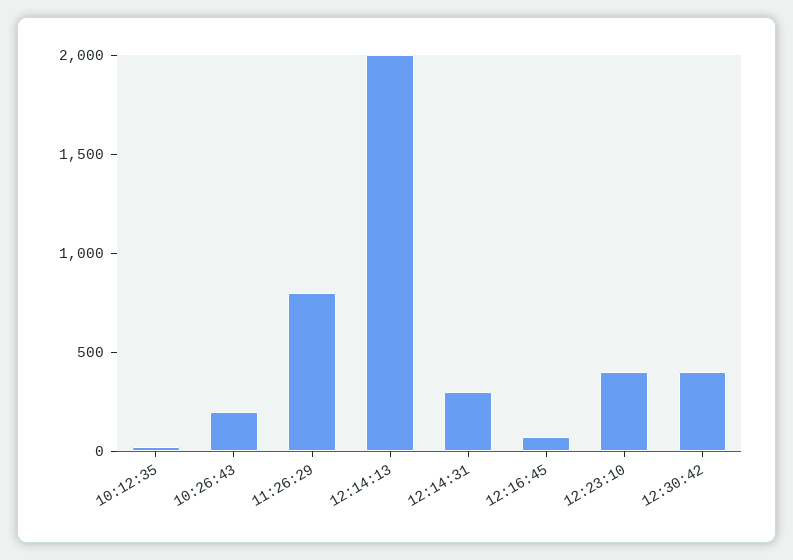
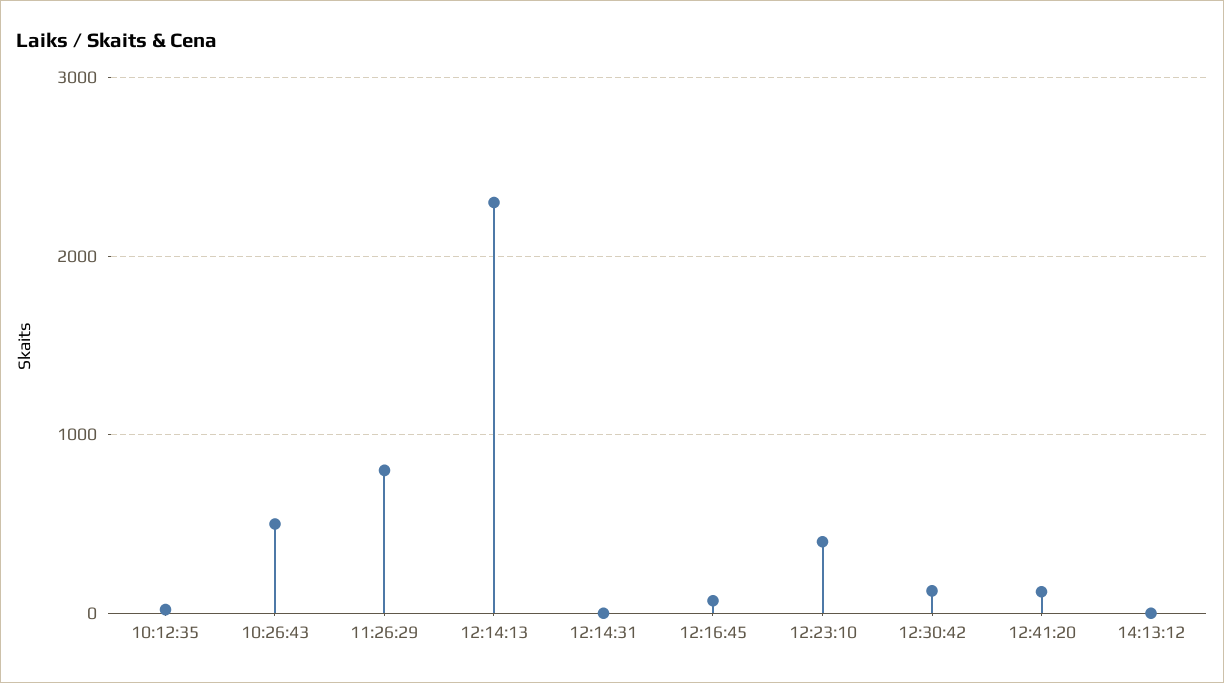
10:26:43: 200 -> 500
12:14:13: 2000 -> 2300
12:14:31: 300 -> 0
12:30:42: 400 -> 100
12:41:20: none -> 100
14:13:12: none -> 0

